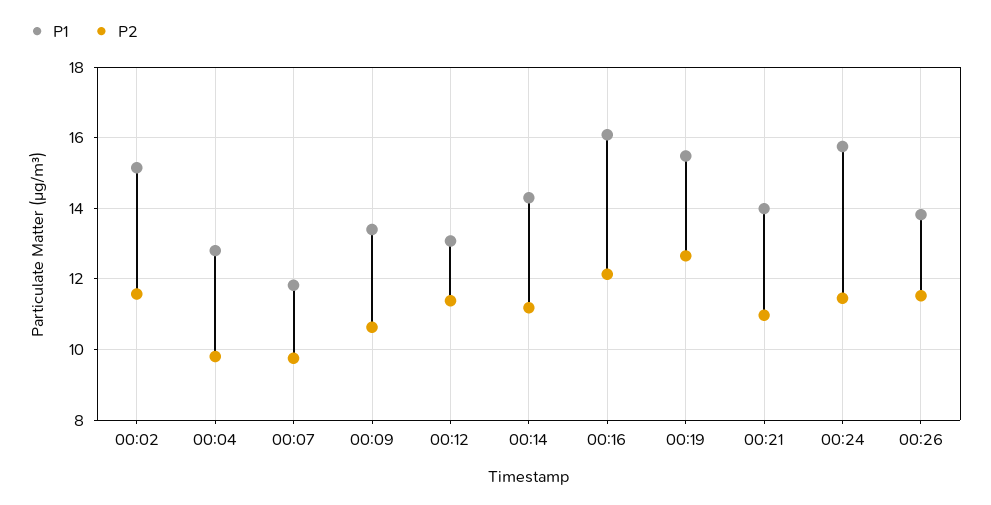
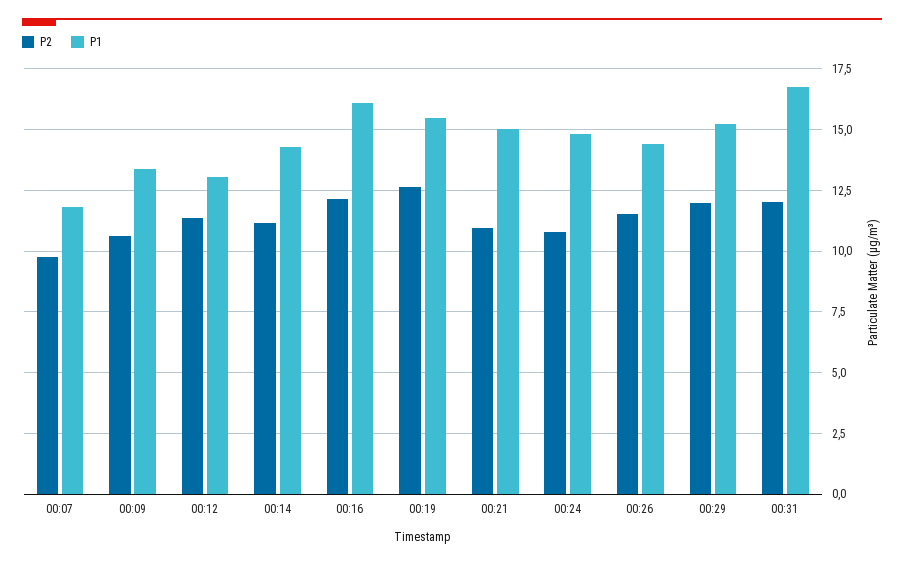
P1, 00:02: 15.2 -> none
P2, 00:02: 11.6 -> none
P1, 00:04: 12.8 -> none
P2, 00:04: 9.8 -> none
P1, 00:21: 14 -> 15
P1, 00:24: 15.8 -> 14.75
P2, 00:24: 11.4 -> 10.75
P1, 00:26: 13.8 -> 14.5
P2, 00:29: none -> 12
P1, 00:29: none -> 15.25
P2, 00:31: none -> 12
P1, 00:31: none -> 16.75

